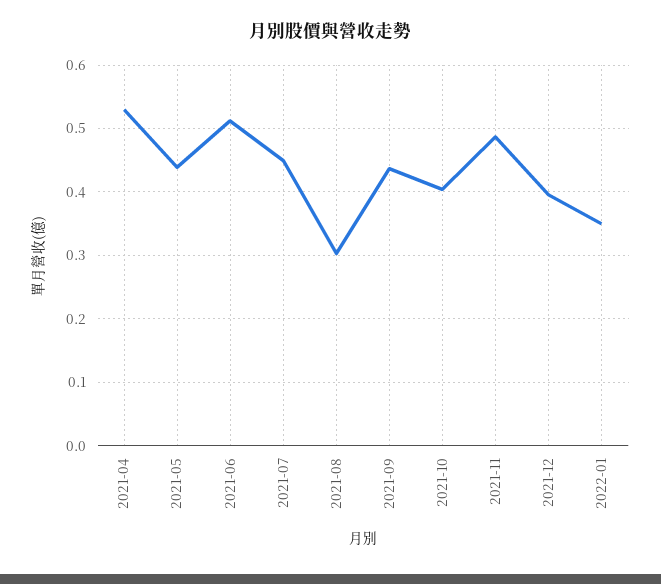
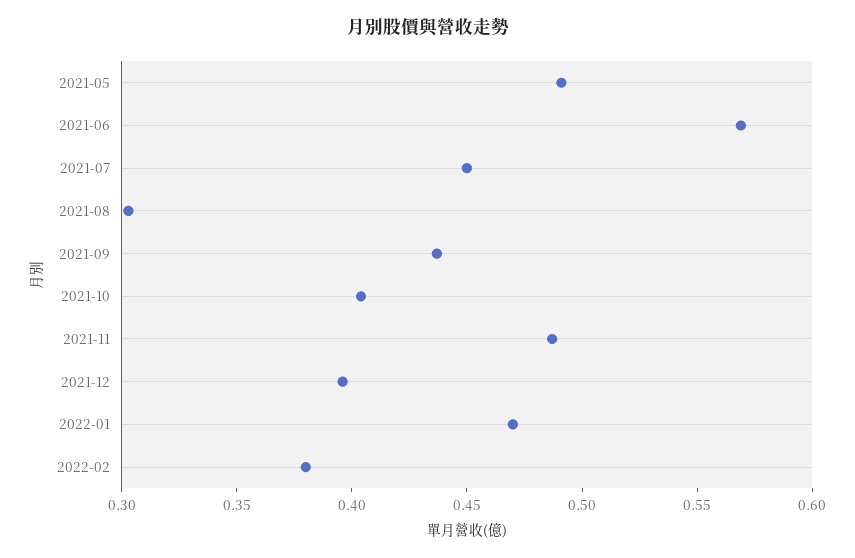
2021-04: 0.53 -> none
2021-05: 0.44 -> 0.49
2021-06: 0.51 -> 0.57
2022-01: 0.35 -> 0.47
2022-02: none -> 0.38

